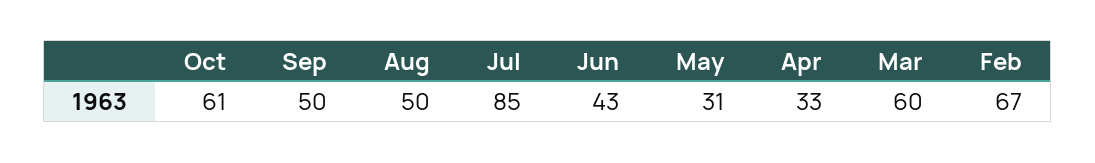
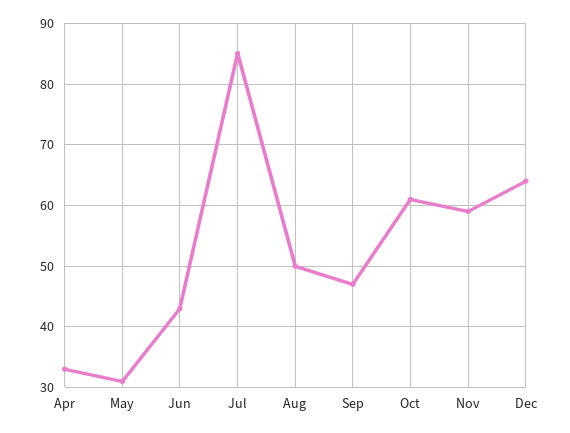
Sep: 50 -> 47
Mar: 60 -> none
Feb: 67 -> none
Nov: none -> 59
Dec: none -> 64

